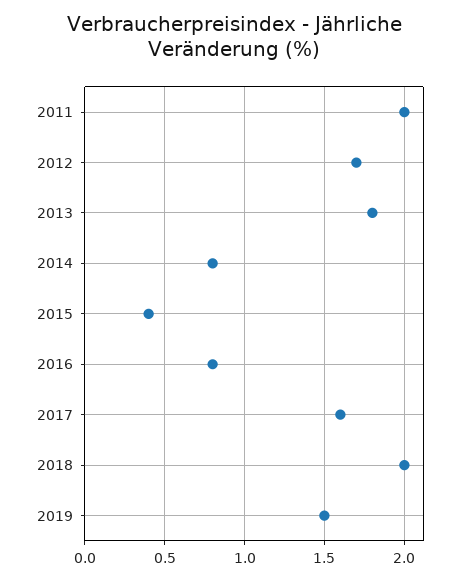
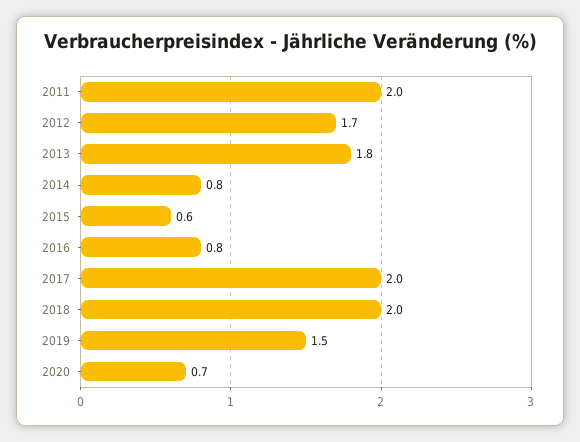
2015: 0.4 -> 0.6
2017: 1.6 -> 2
2020: none -> 0.7

